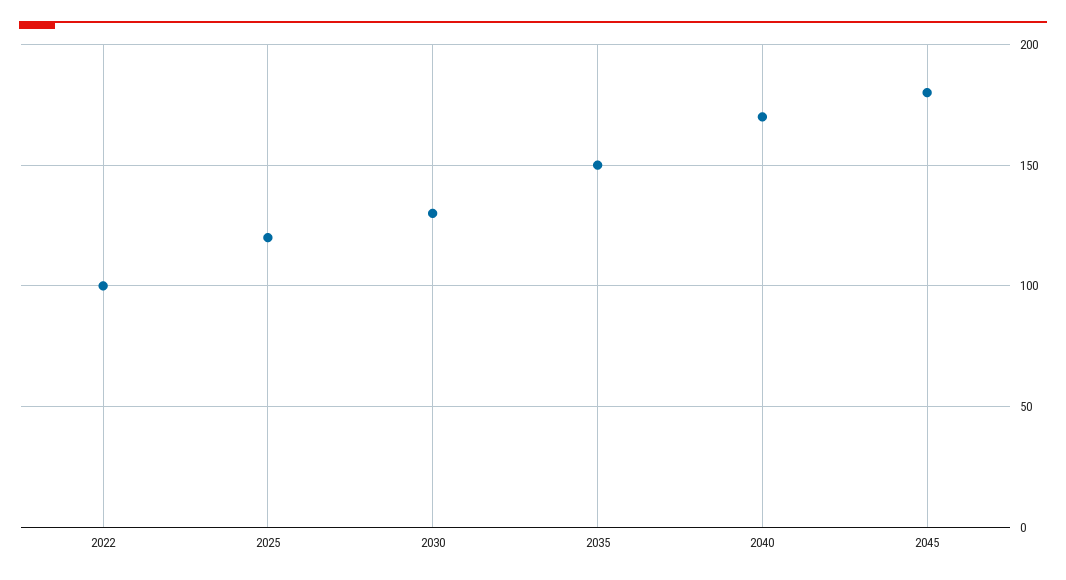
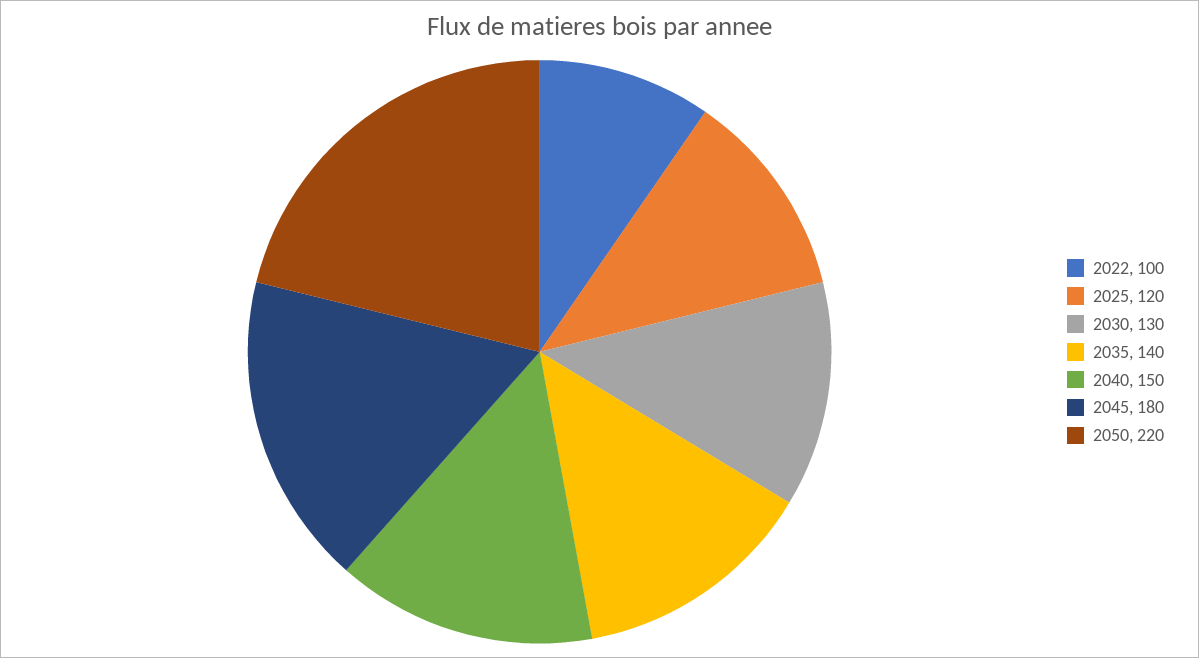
2035: 150 -> 140
2040: 170 -> 150
2050: none -> 220

